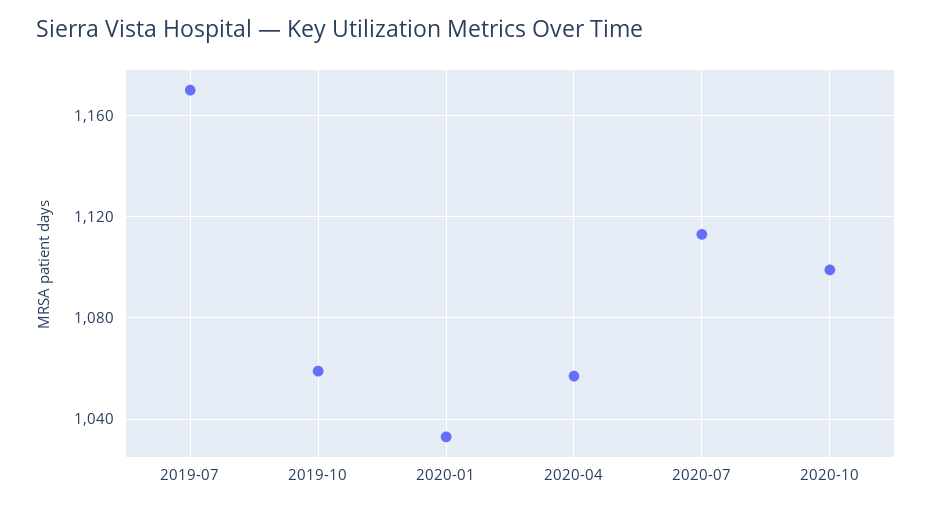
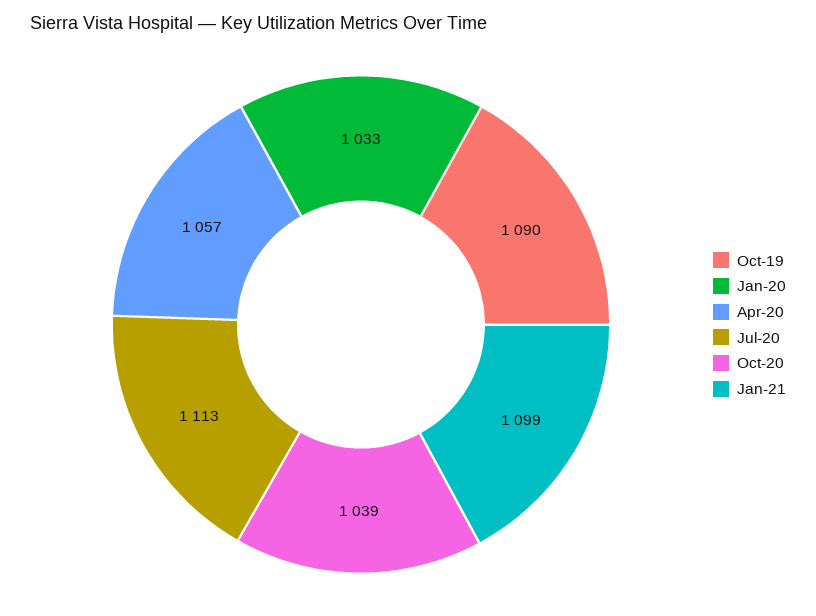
2019-07: 1170 -> none
2019-10: 1060 -> 1090
2020-10: 1100 -> 1039
Jan-21: none -> 1099

